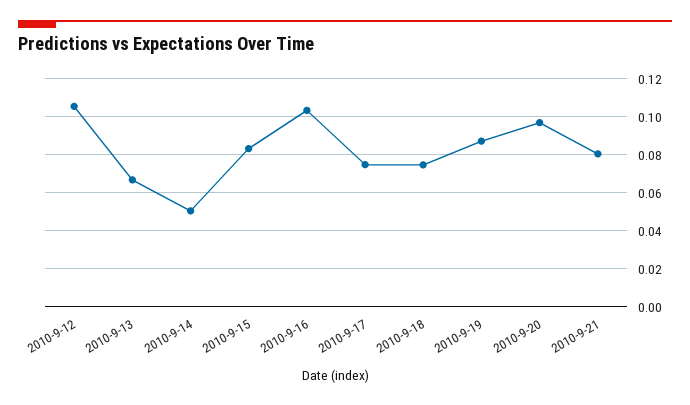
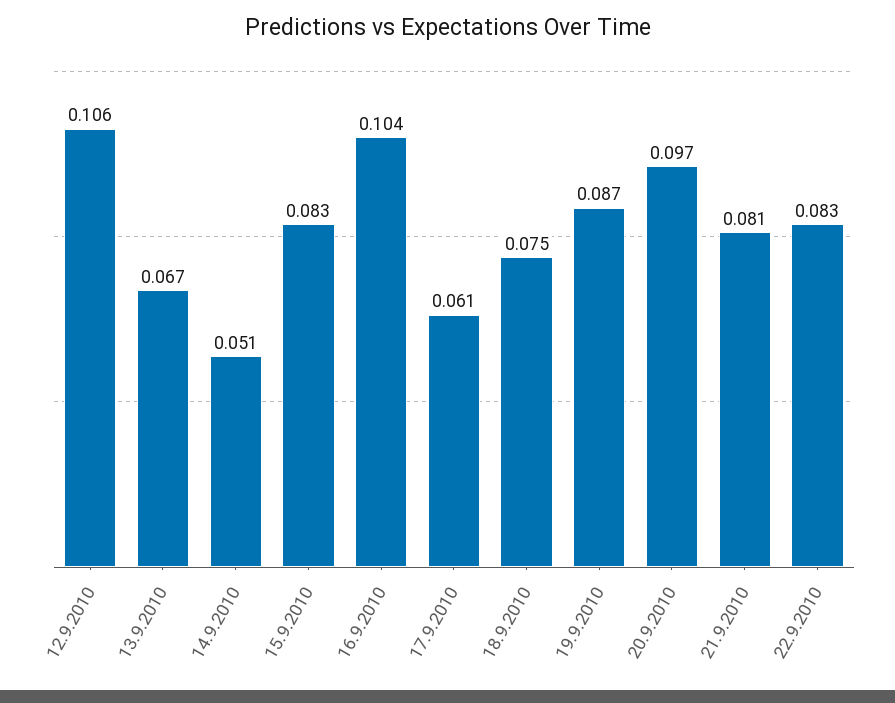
2010-9-17: 0.075 -> 0.061
22.9.2010: none -> 0.083

